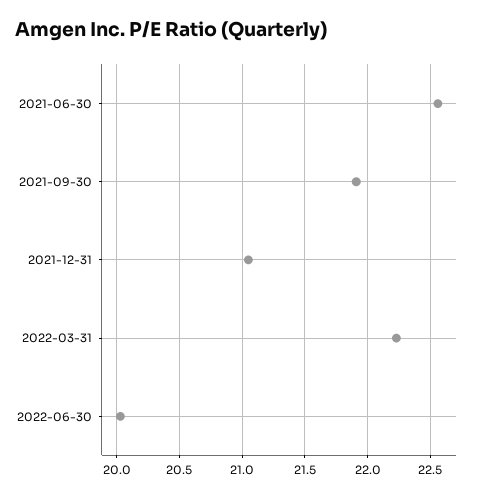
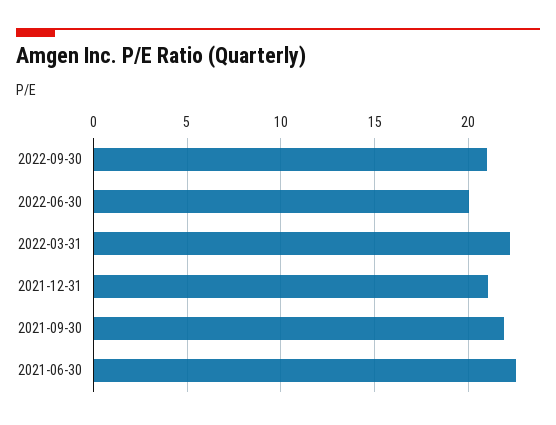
2022-09-30: none -> 21

